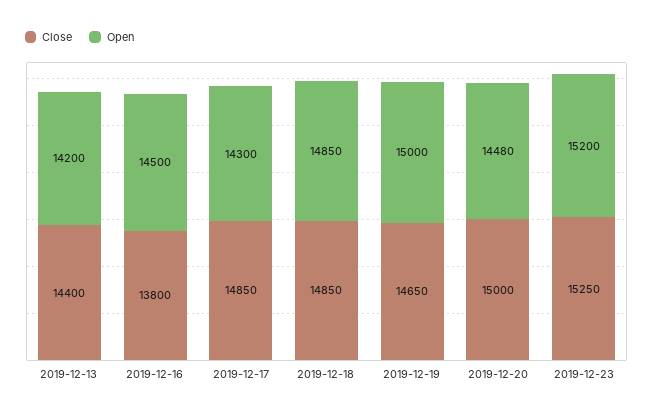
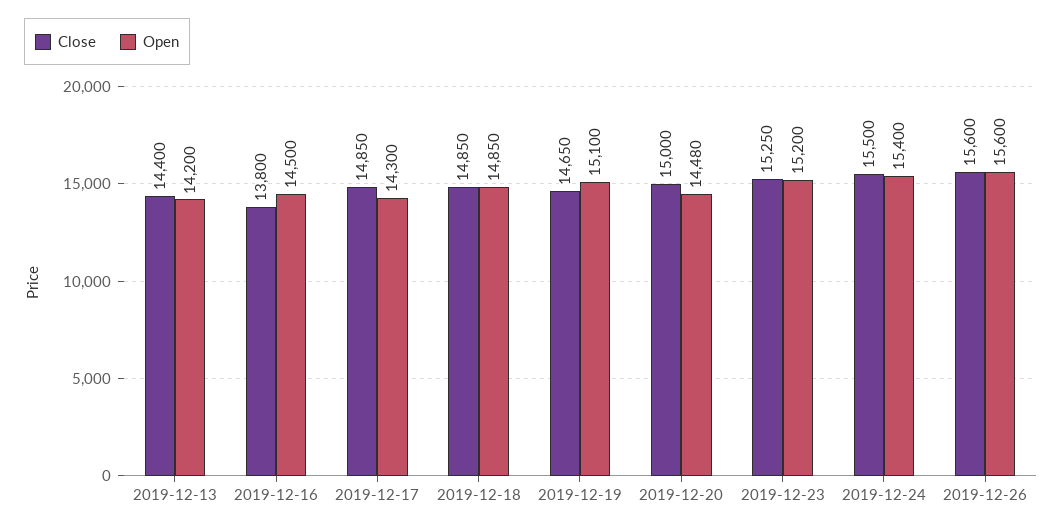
Open, 2019-12-19: 15000 -> 15100
Close, 2019-12-24: none -> 15500
Open, 2019-12-24: none -> 15400
Close, 2019-12-26: none -> 15600
Open, 2019-12-26: none -> 15600

